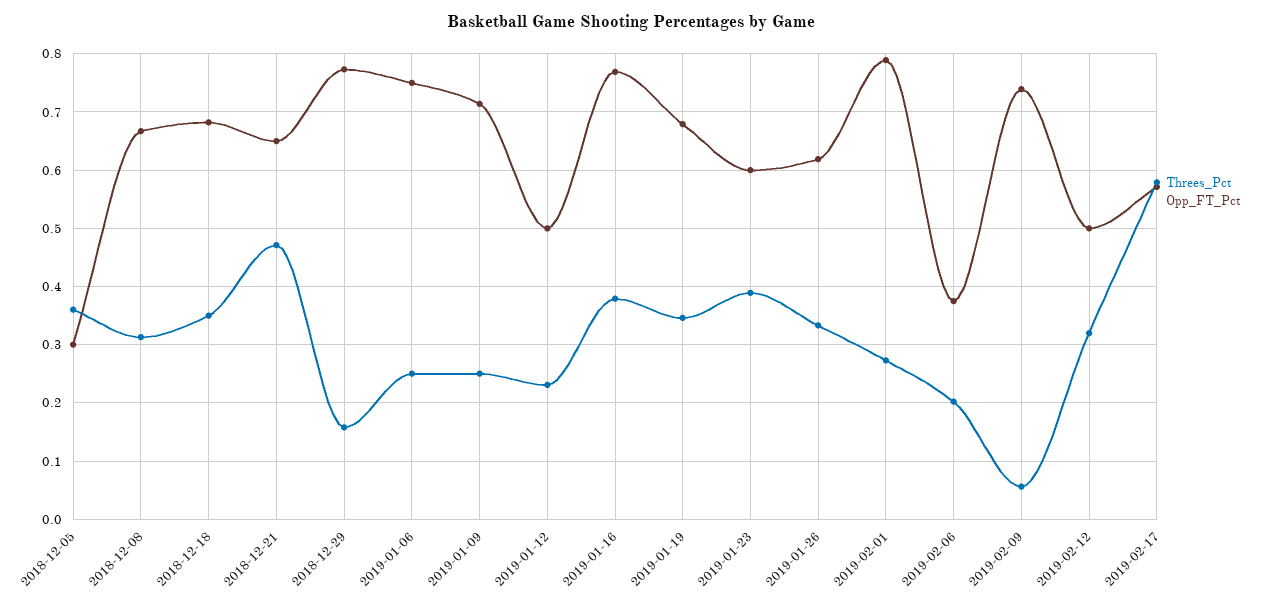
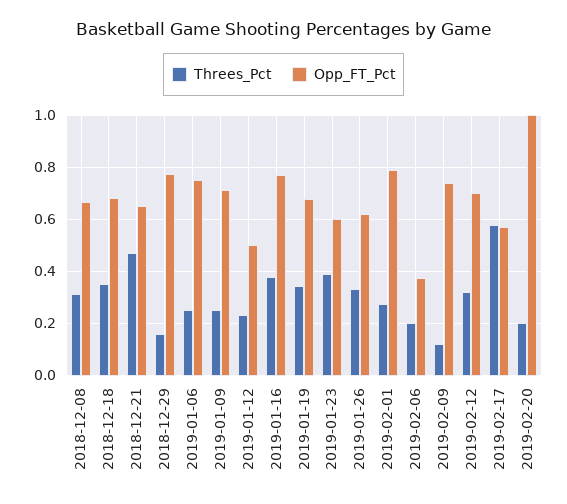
Threes_Pct, 2018-12-05: 0.36 -> none
Opp_FT_Pct, 2018-12-05: 0.3 -> none
Threes_Pct, 2019-02-09: 0.06 -> 0.125
Opp_FT_Pct, 2019-02-12: 0.5 -> 0.7
Threes_Pct, 2019-02-20: none -> 0.2
Opp_FT_Pct, 2019-02-20: none -> 1

